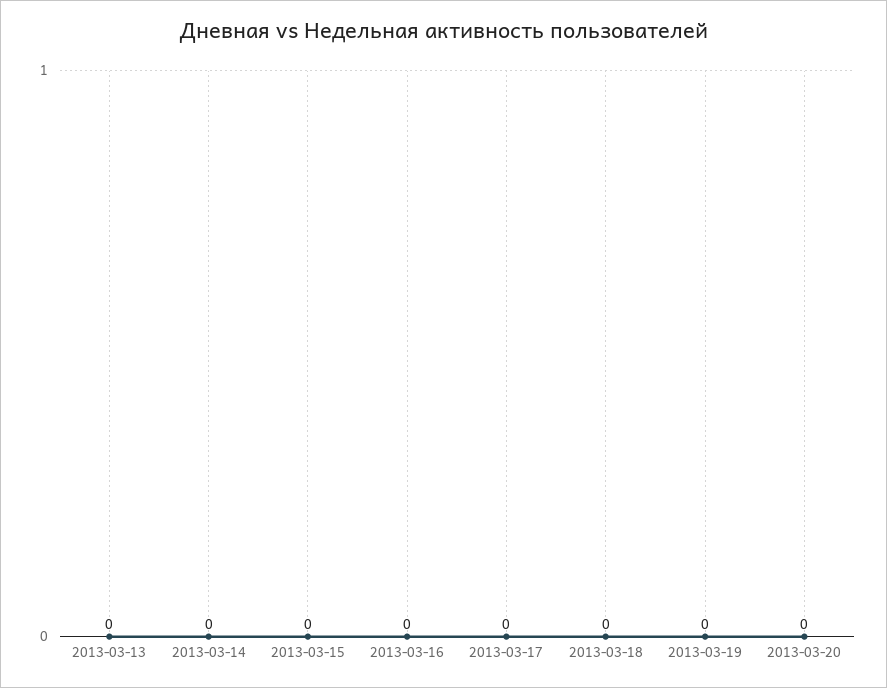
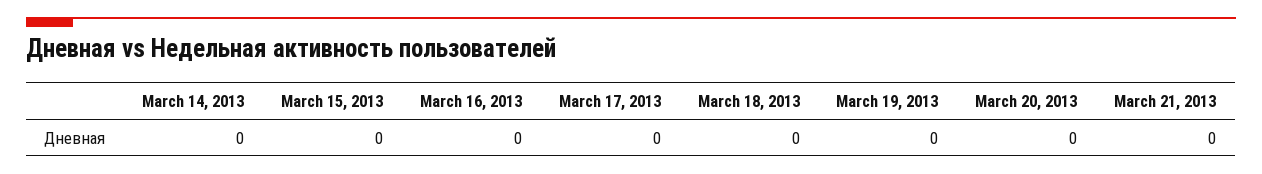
2013-03-13: 0 -> none
March 21, 2013: none -> 0

